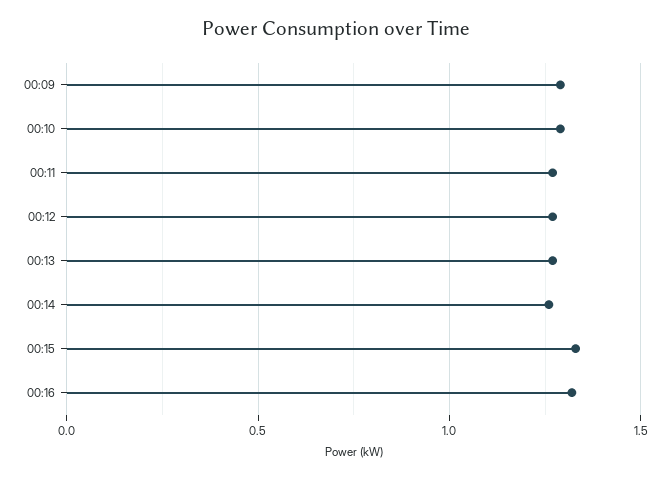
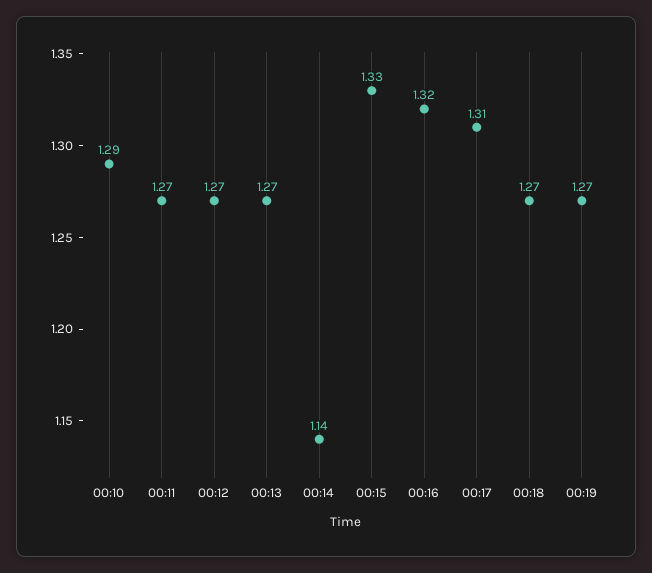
00:09: 1.3 -> none
00:14: 1.25 -> 1.14
00:17: none -> 1.31
00:18: none -> 1.27
00:19: none -> 1.27

